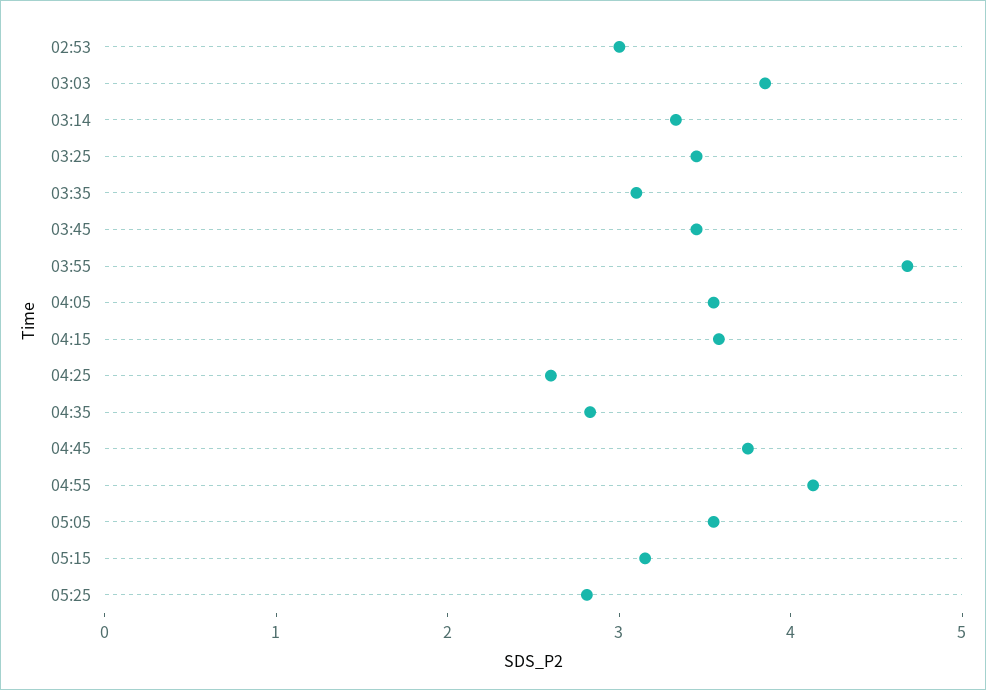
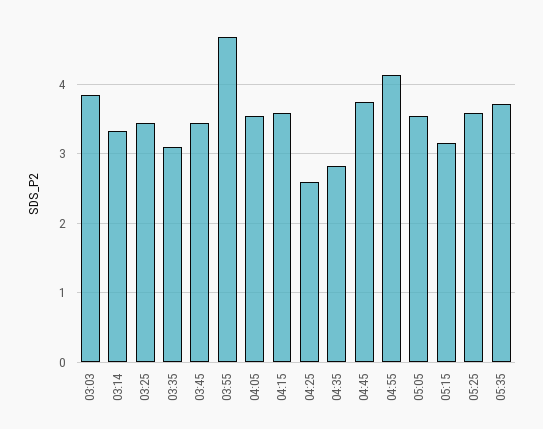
02:53: 3 -> none
05:25: 2.8 -> 3.6
05:35: none -> 3.7

